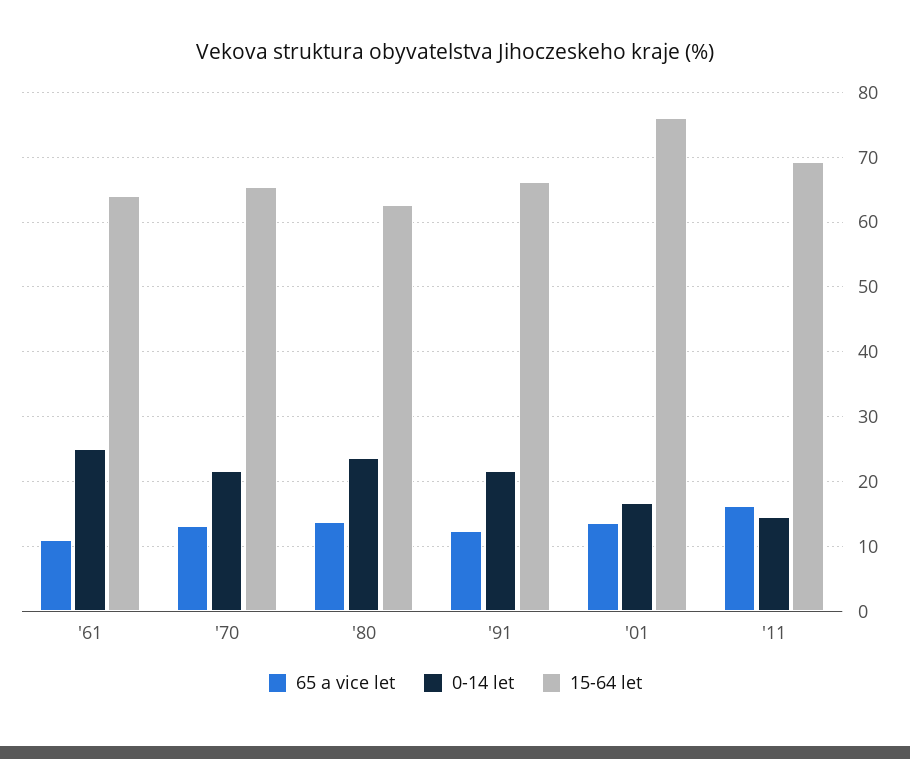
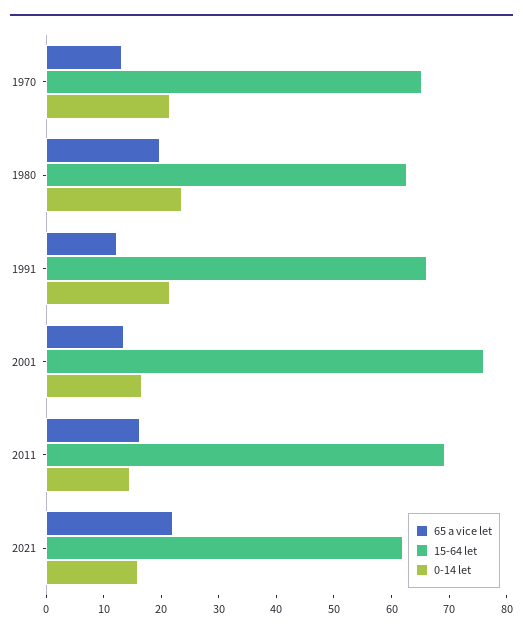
65 a vice let, '61: 11 -> none
0-14 let, '61: 25 -> none
15-64 let, '61: 64 -> none
65 a vice let, '80: 14 -> 20
65 a vice let, 2021: none -> 22
15-64 let, 2021: none -> 62
0-14 let, 2021: none -> 16

